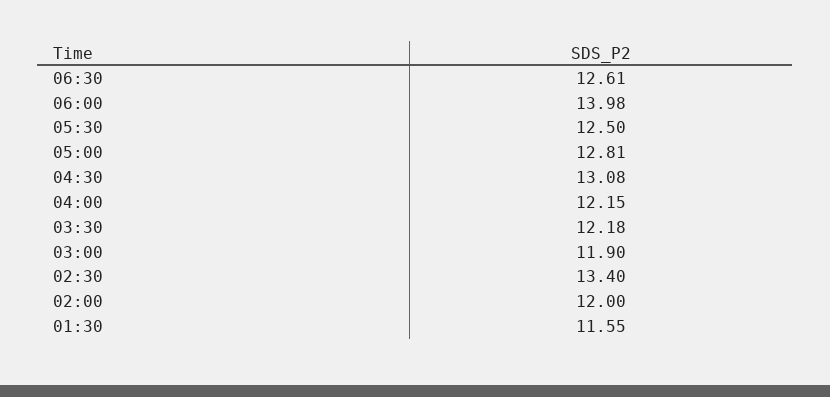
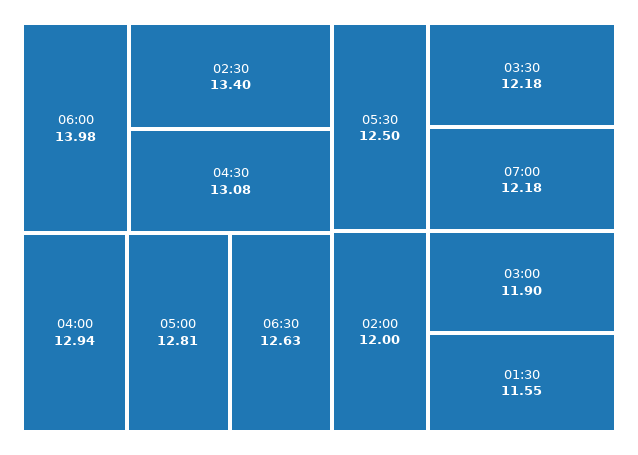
06:30: 12.61 -> 12.63
04:00: 12.15 -> 12.94
07:00: none -> 12.18

